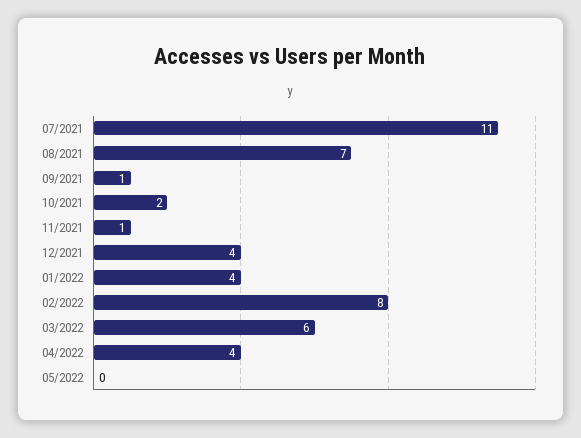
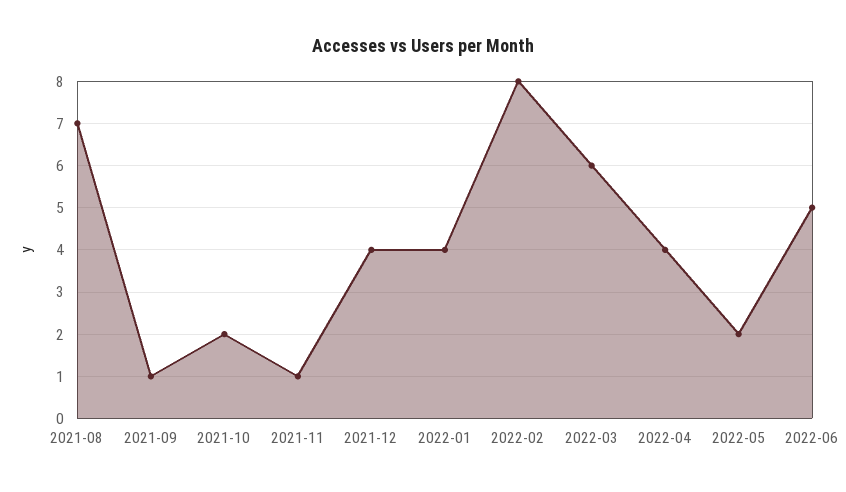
07/2021: 11 -> none
05/2022: 0 -> 2
2022-06: none -> 5

